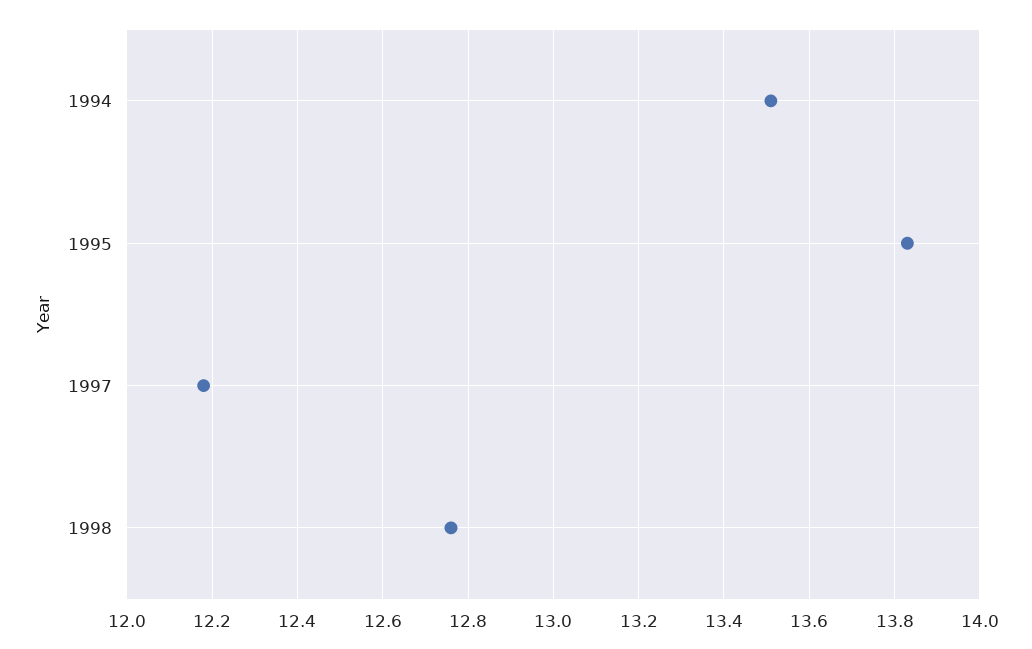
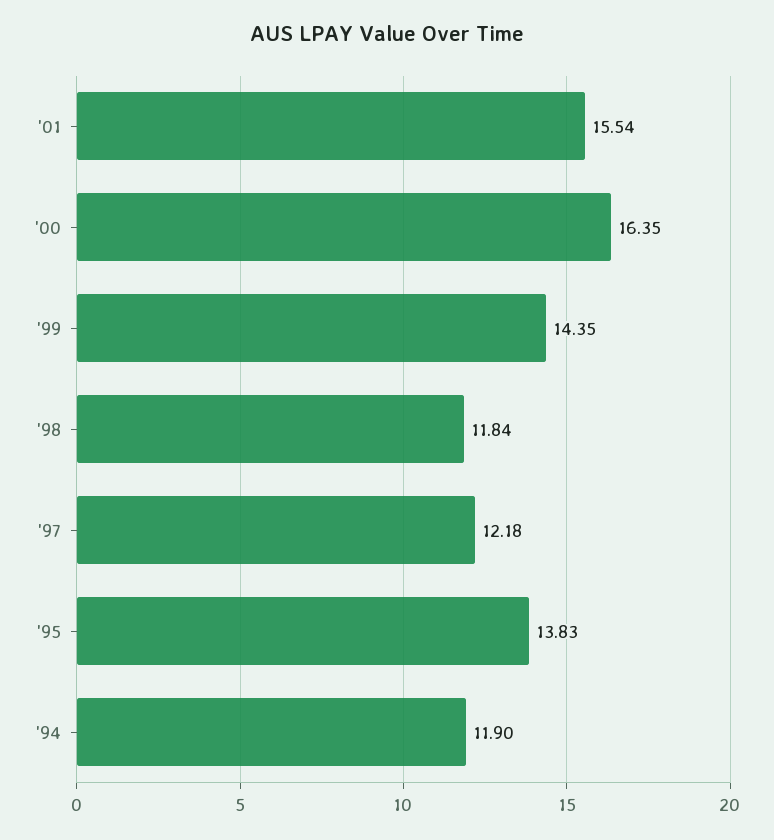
1994: 13.5 -> 11.9
1998: 12.75 -> 11.84
'01: none -> 15.54
'00: none -> 16.35
'99: none -> 14.35

